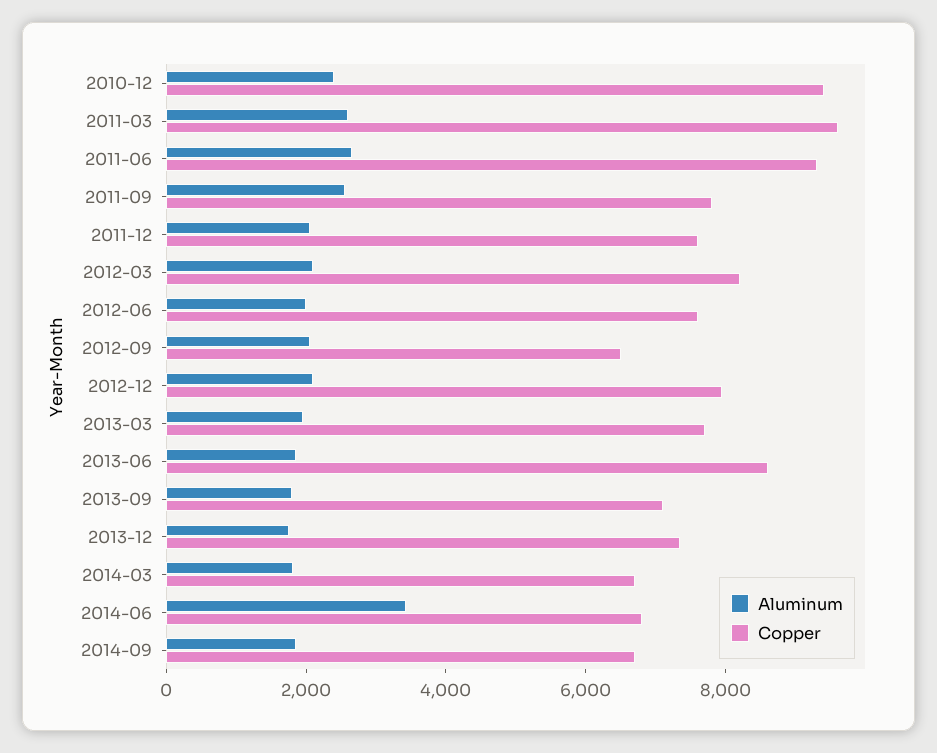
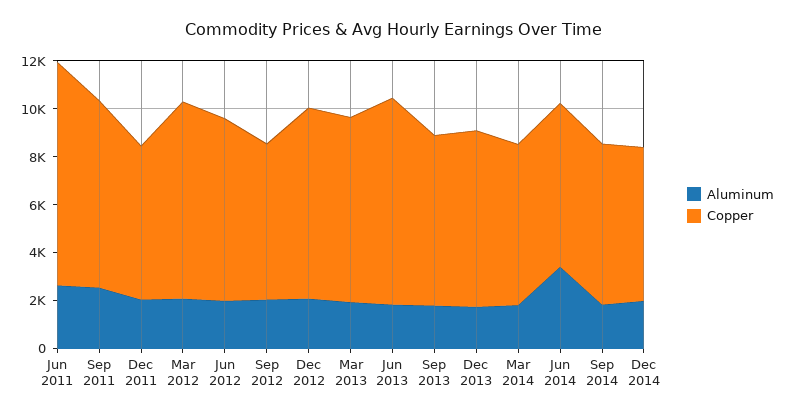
Aluminum, 2010-12: 2500 -> none
Copper, 2010-12: 9500 -> none
Aluminum, 2011-03: 2500 -> none
Copper, 2011-03: 9500 -> none
Copper, 2011-12: 7500 -> 6500
Aluminum, Dec 2014: none -> 2000
Copper, Dec 2014: none -> 6500

